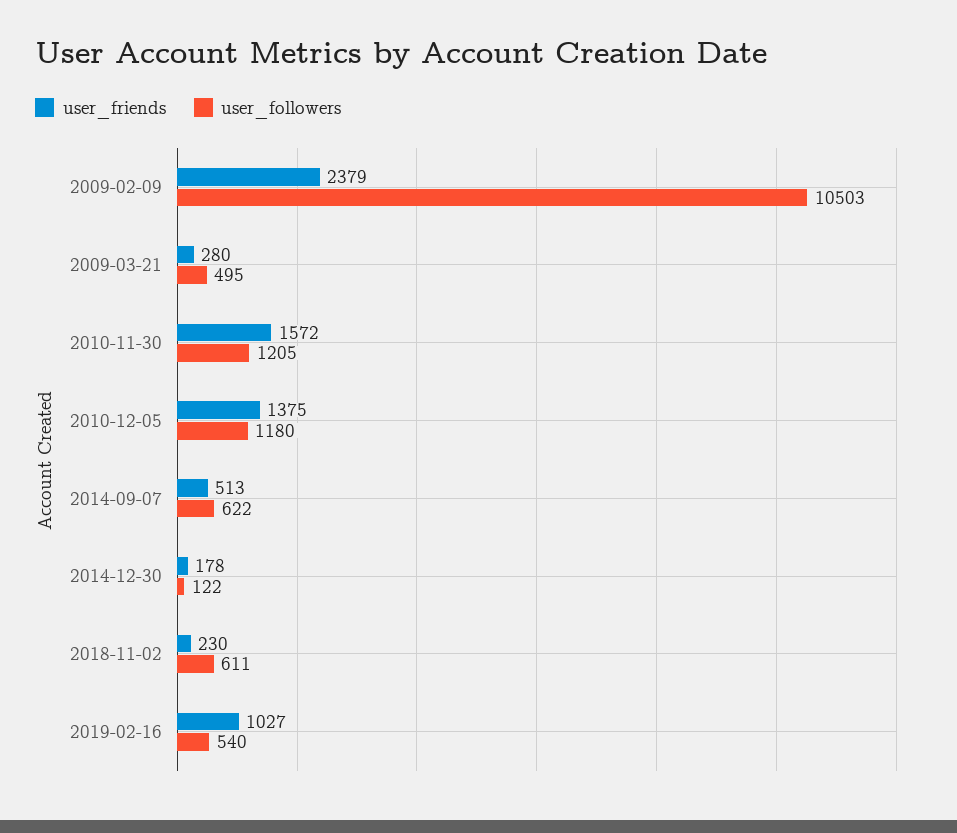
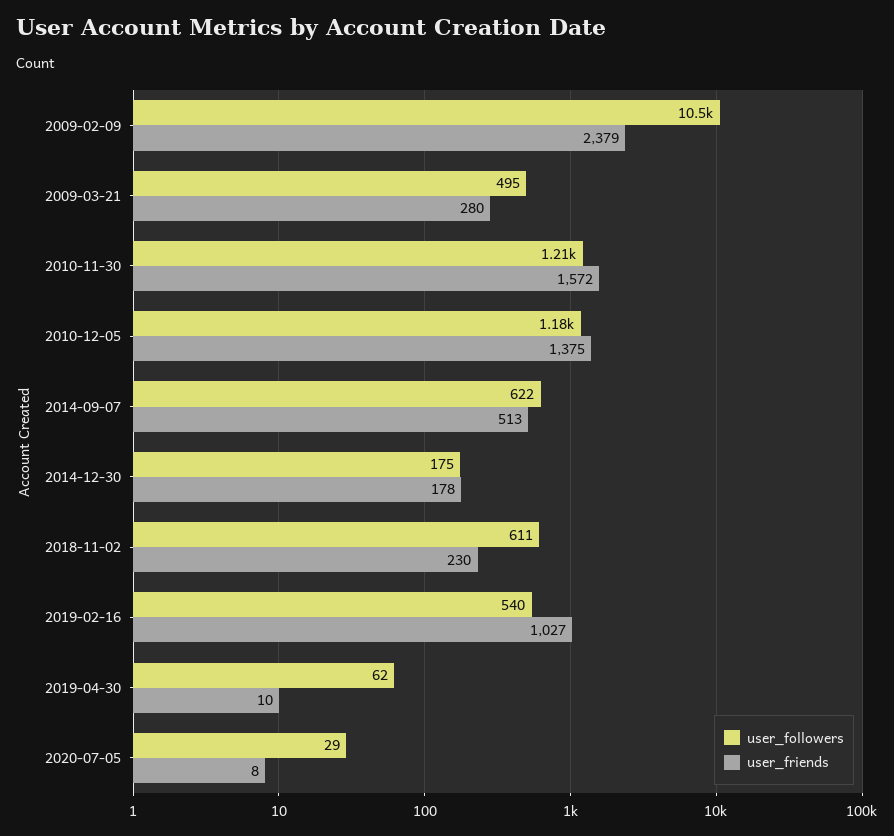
user_followers, 2014-12-30: 122 -> 175
user_followers, 2019-04-30: none -> 62
user_friends, 2019-04-30: none -> 10
user_followers, 2020-07-05: none -> 29
user_friends, 2020-07-05: none -> 8

